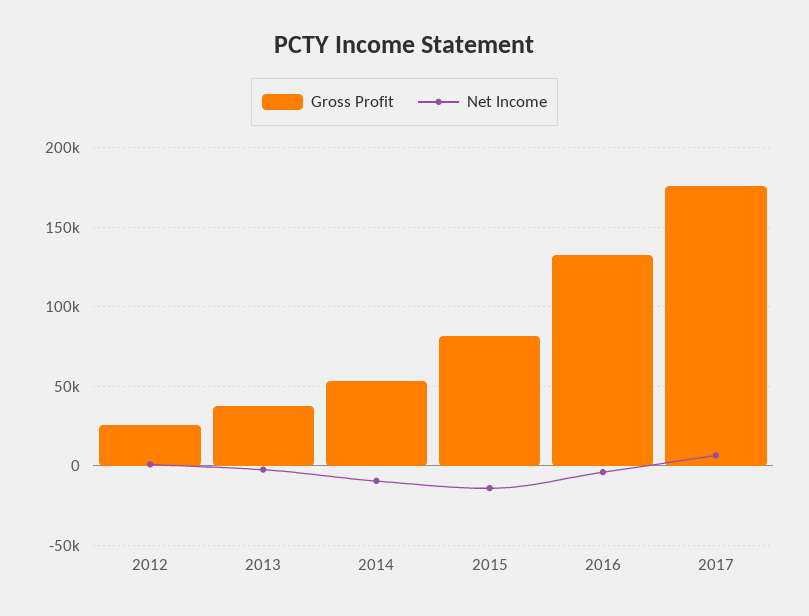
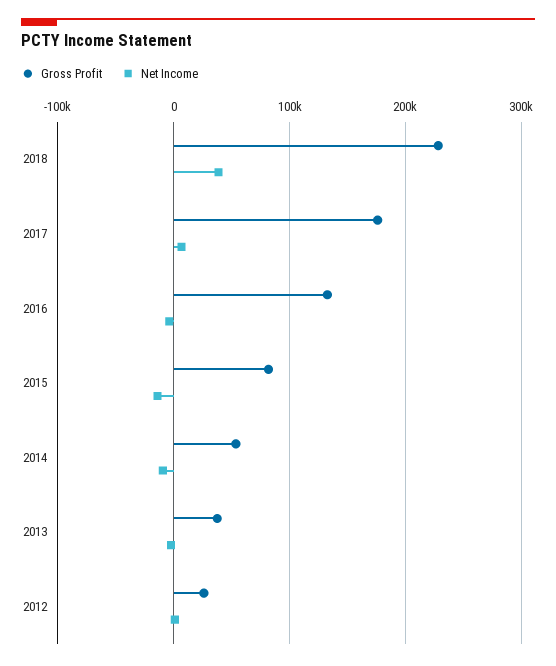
Gross Profit, 2018: none -> 230000
Net Income, 2018: none -> 40000

